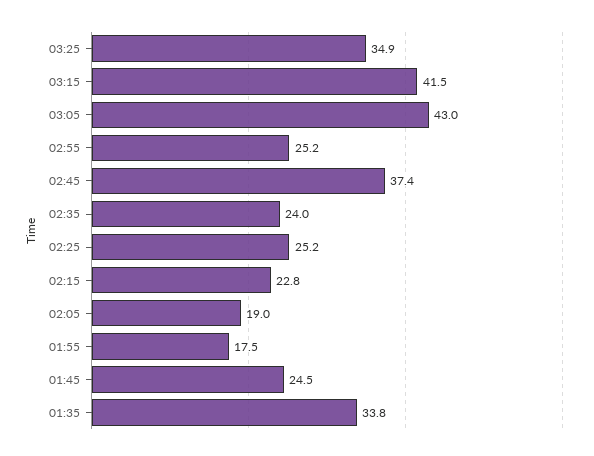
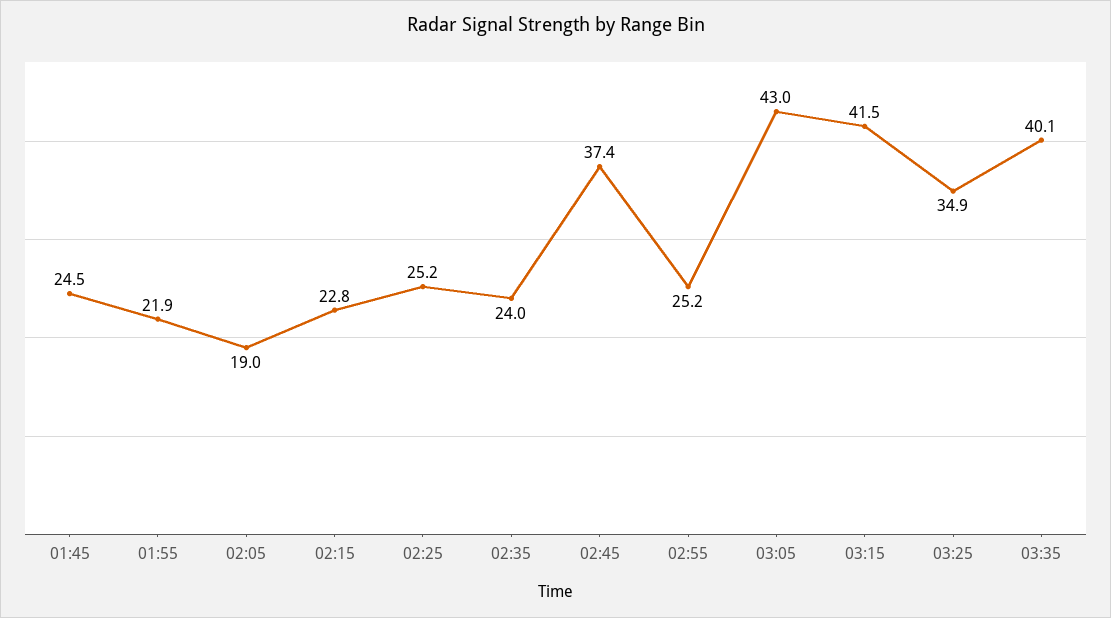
01:55: 17.5 -> 21.9
01:35: 33.8 -> none
03:35: none -> 40.1

